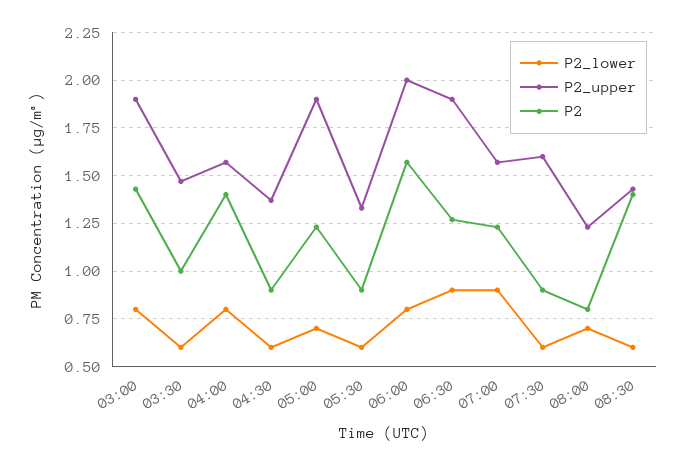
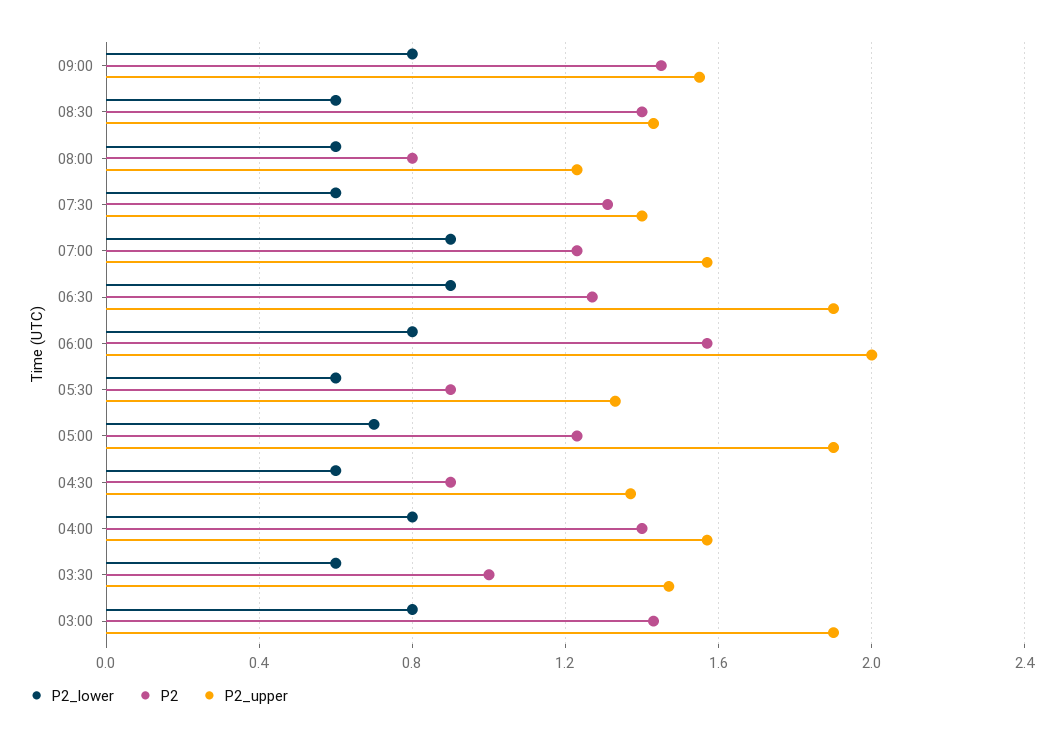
P2_upper, 07:30: 1.6 -> 1.4
P2, 07:30: 0.9 -> 1.3
P2_lower, 08:00: 0.7 -> 0.6
P2_lower, 09:00: none -> 0.8
P2, 09:00: none -> 1.45
P2_upper, 09:00: none -> 1.55

